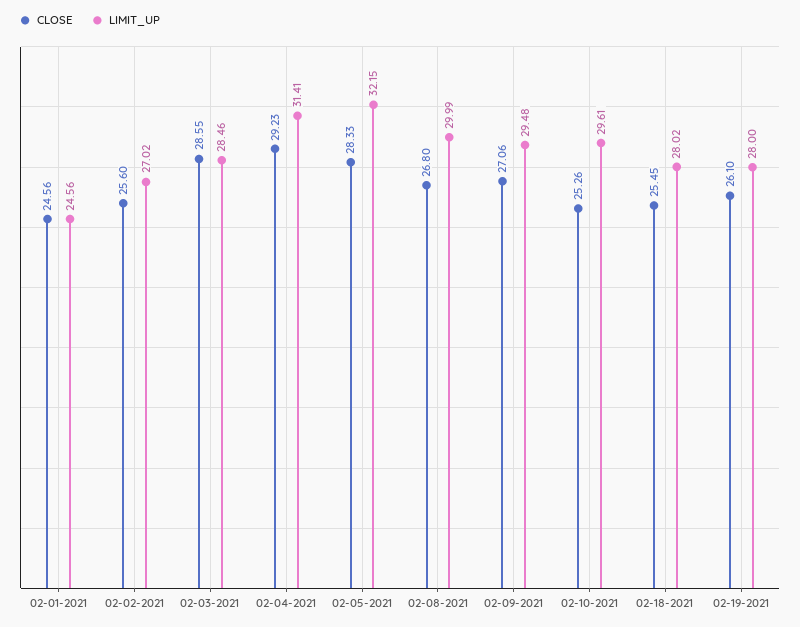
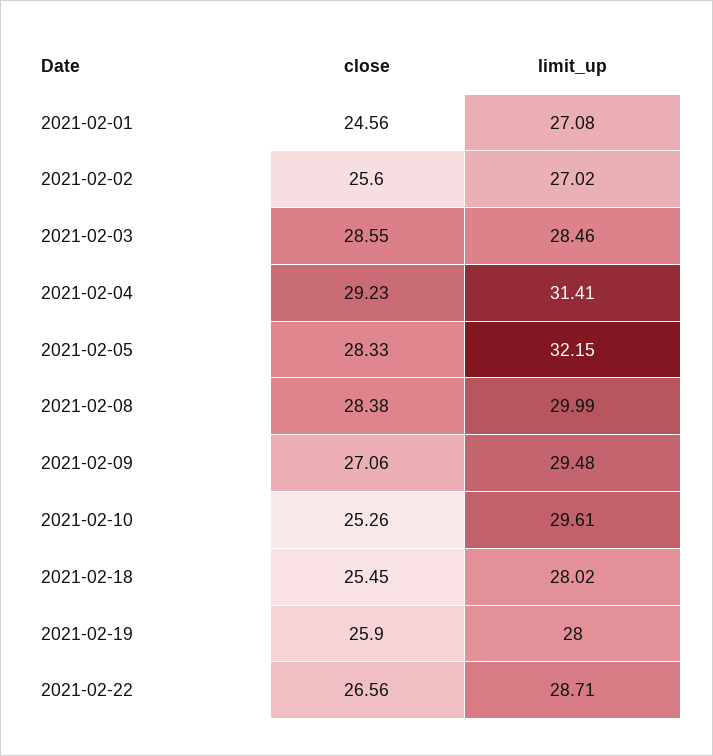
LIMIT_UP, 02-01-2021: 24.56 -> 27.08
CLOSE, 02-08-2021: 26.8 -> 28.38
CLOSE, 02-19-2021: 26.1 -> 25.9
CLOSE, 2021-02-22: none -> 26.56
LIMIT_UP, 2021-02-22: none -> 28.71

